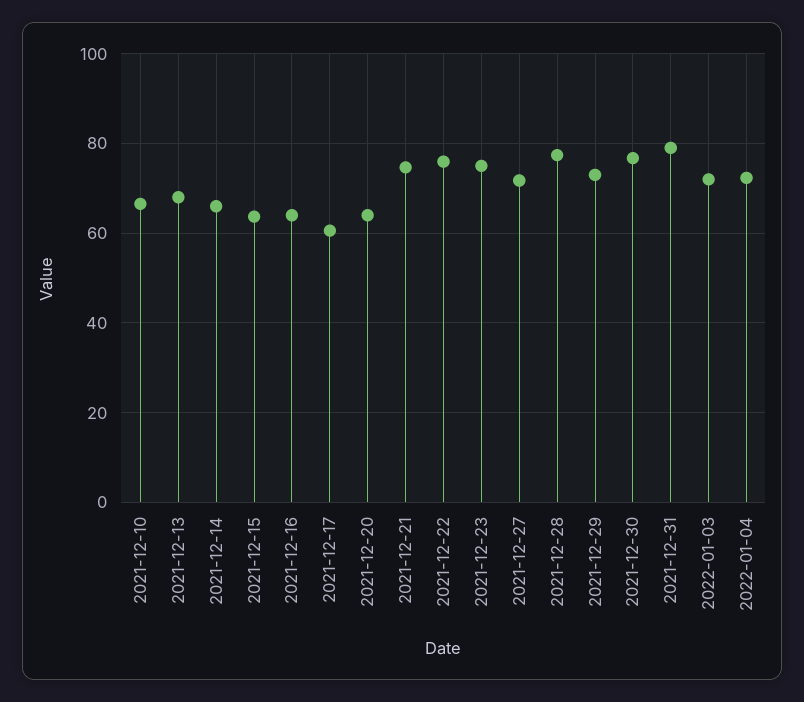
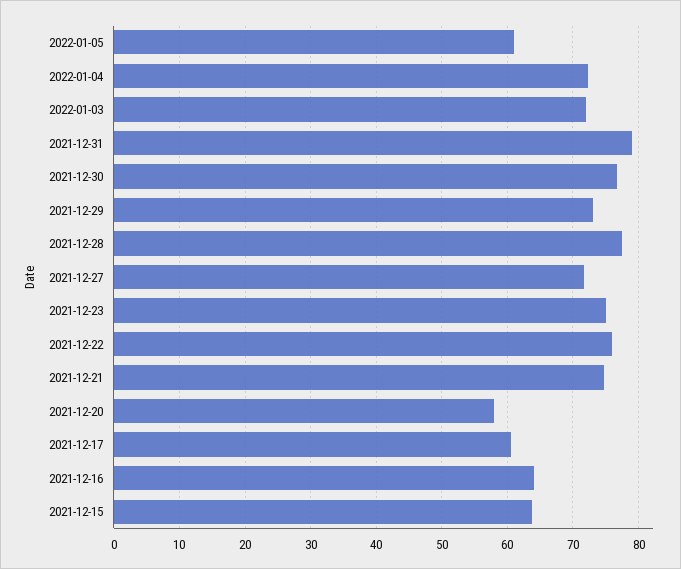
2021-12-10: 66 -> none
2021-12-13: 68 -> none
2021-12-14: 66 -> none
2021-12-20: 64 -> 58
2022-01-05: none -> 61

